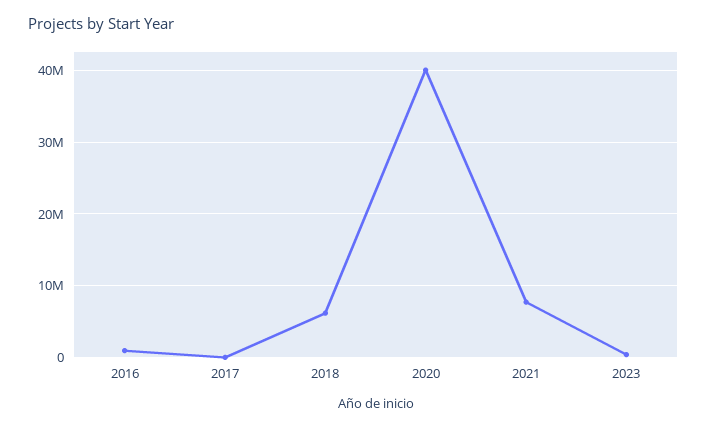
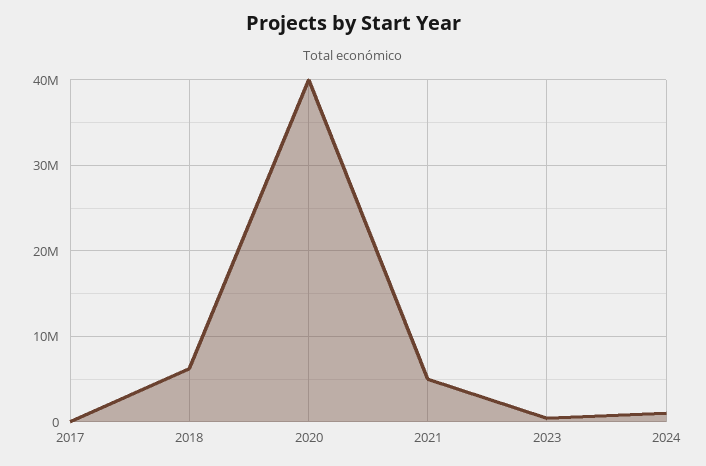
2016: 1000000 -> none
2021: 8000000 -> 5000000
2024: none -> 1000000

